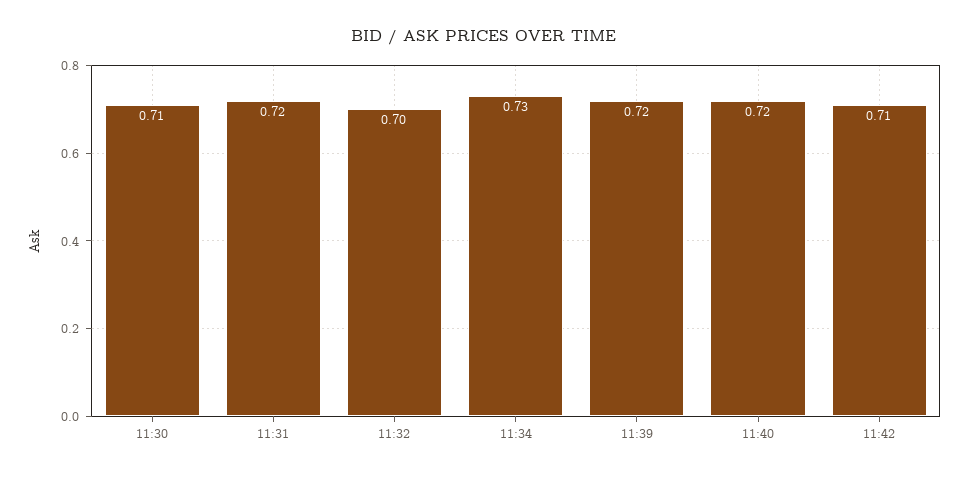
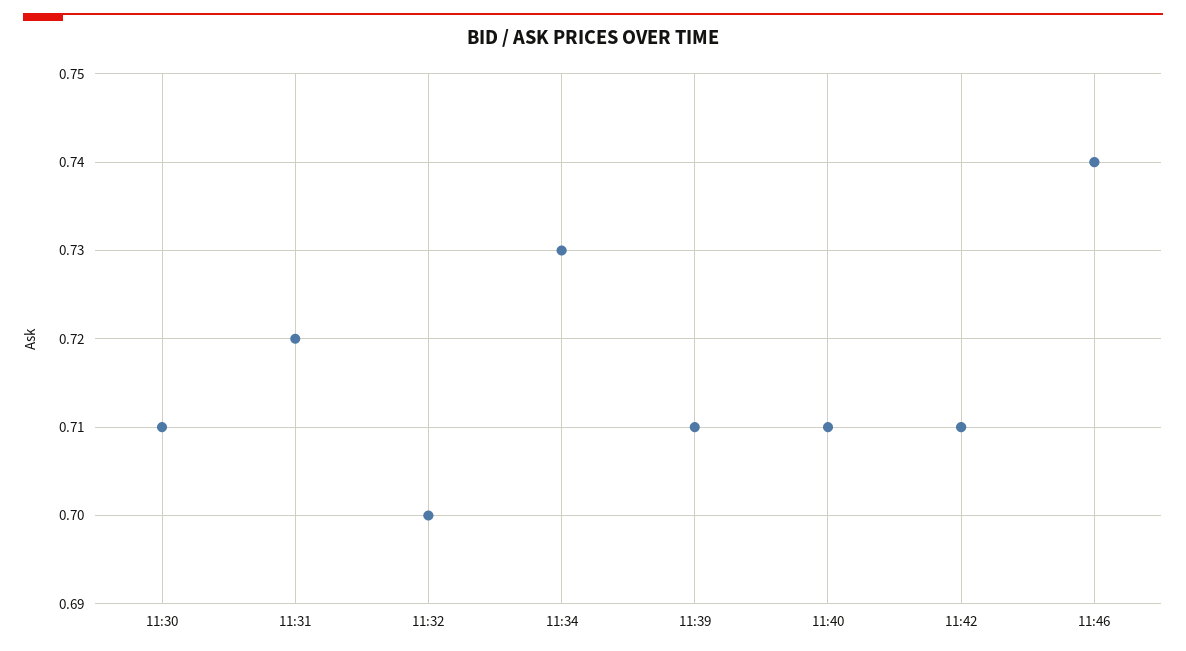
11:39: 0.72 -> 0.71
11:40: 0.72 -> 0.71
11:46: none -> 0.74

